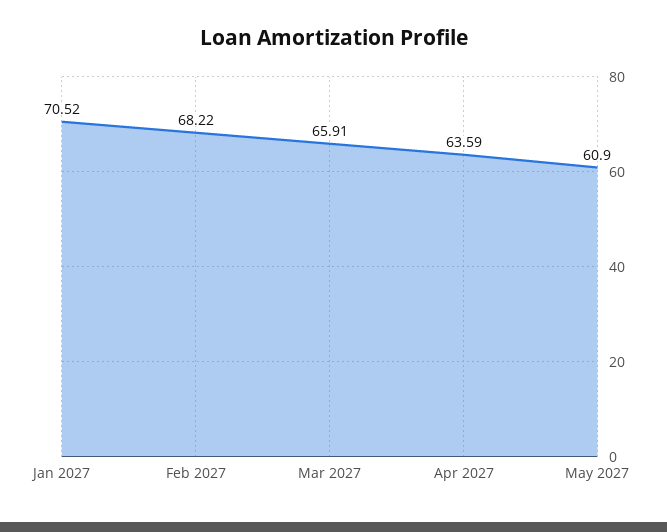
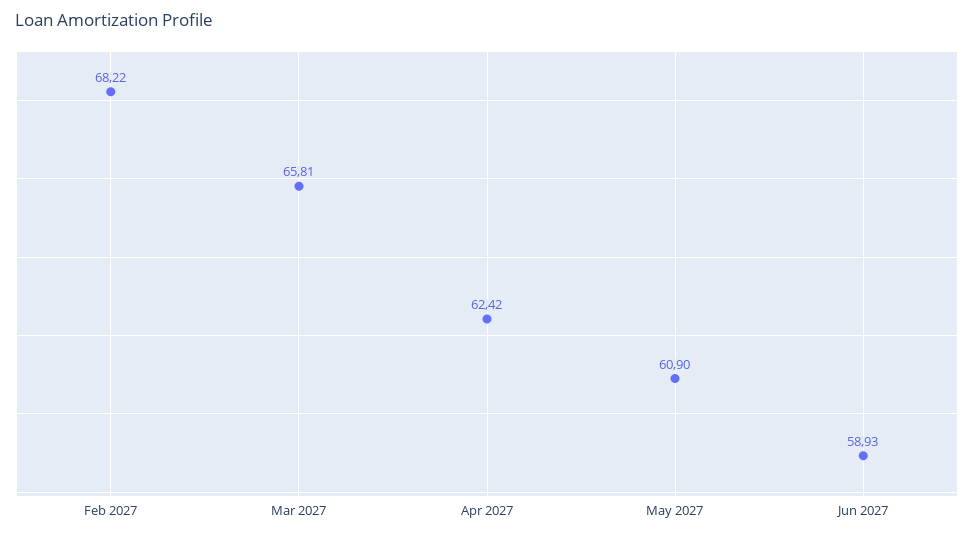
Jan 2027: 70.52 -> none
Mar 2027: 65.91 -> 65.81
Apr 2027: 63.59 -> 62.42
Jun 2027: none -> 58.93

